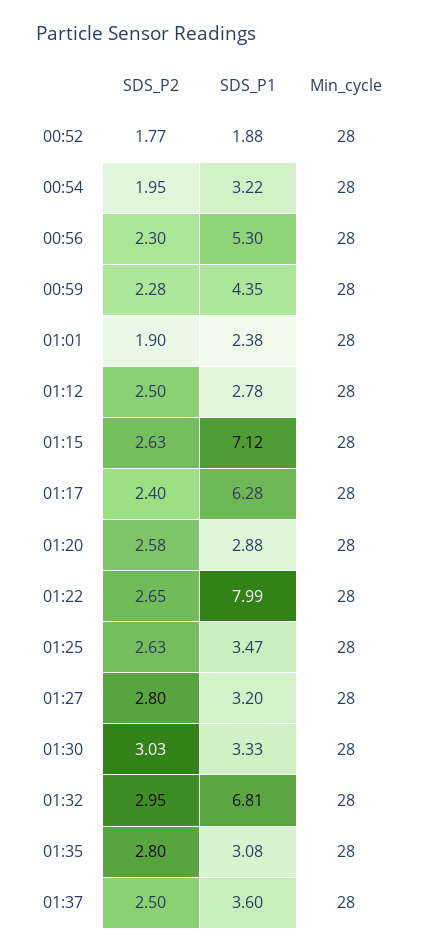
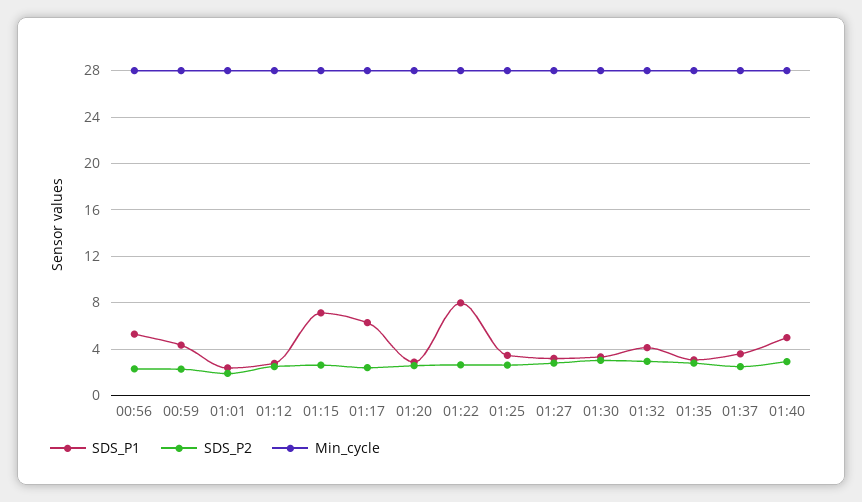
SDS_P2, 00:52: 1.77 -> none
SDS_P1, 00:52: 1.88 -> none
Min_cycle, 00:52: 28 -> none
SDS_P2, 00:54: 1.95 -> none
SDS_P1, 00:54: 3.22 -> none
Min_cycle, 00:54: 28 -> none
SDS_P1, 01:32: 6.81 -> 4
SDS_P1, 01:40: none -> 5
SDS_P2, 01:40: none -> 3
Min_cycle, 01:40: none -> 28

